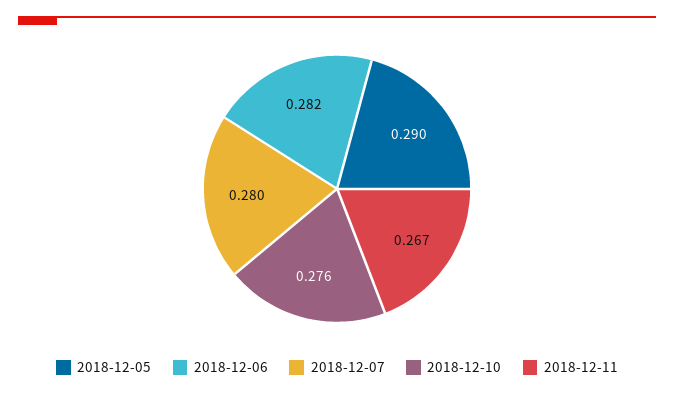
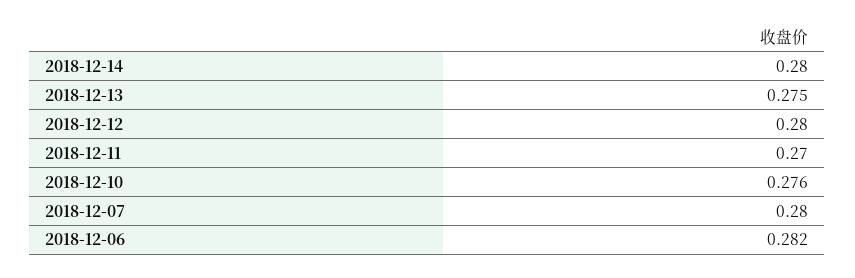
2018-12-05: 0.29 -> none
2018-12-11: 0.267 -> 0.27
2018-12-14: none -> 0.28
2018-12-13: none -> 0.275
2018-12-12: none -> 0.28

